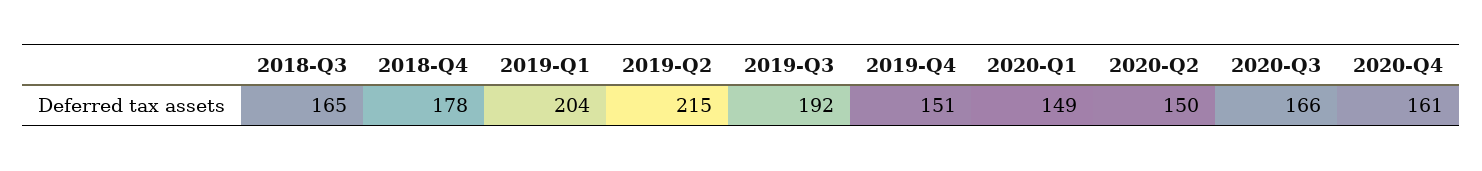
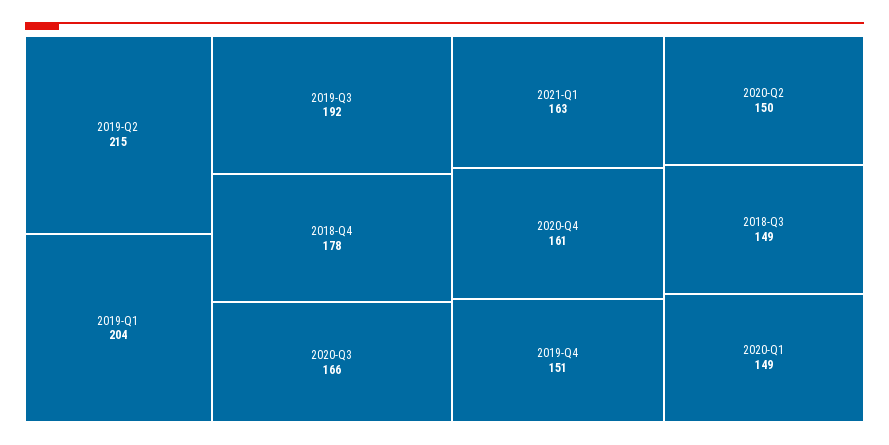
2018-Q3: 165 -> 149
2021-Q1: none -> 163

